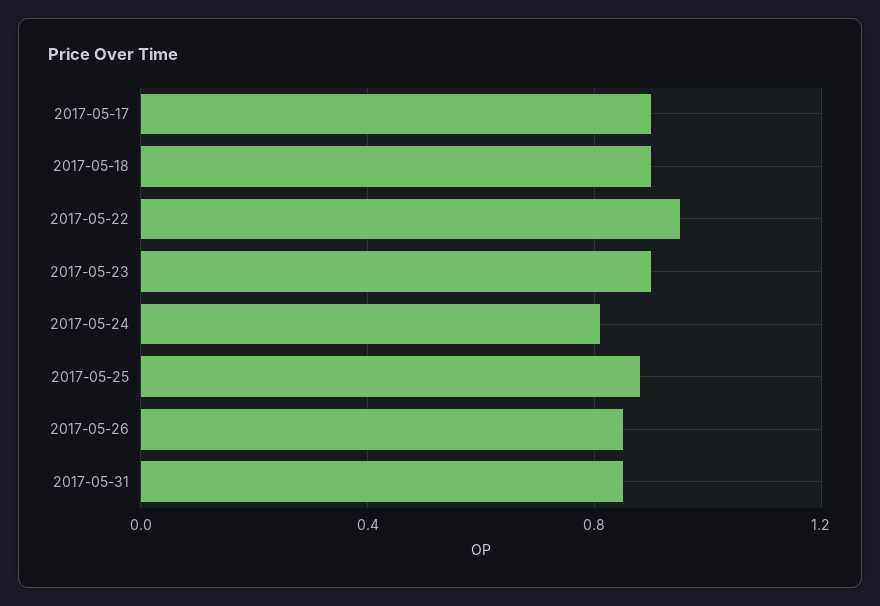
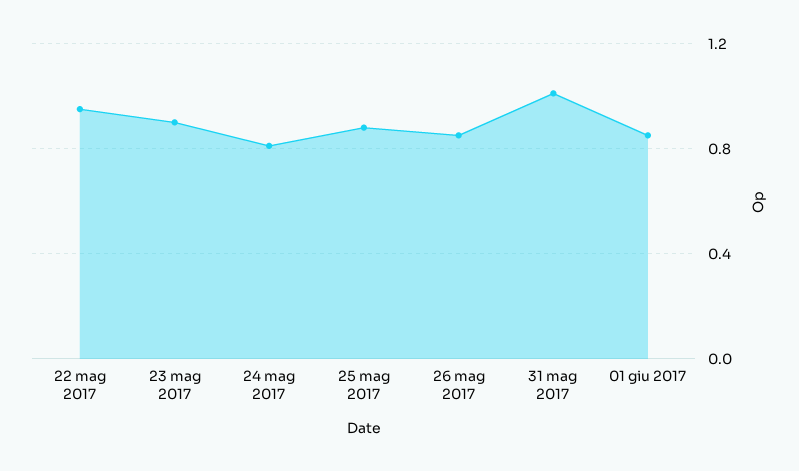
2017-05-17: 0.9 -> none
2017-05-18: 0.9 -> none
2017-05-31: 0.85 -> 1
01 giu 2017: none -> 0.85

